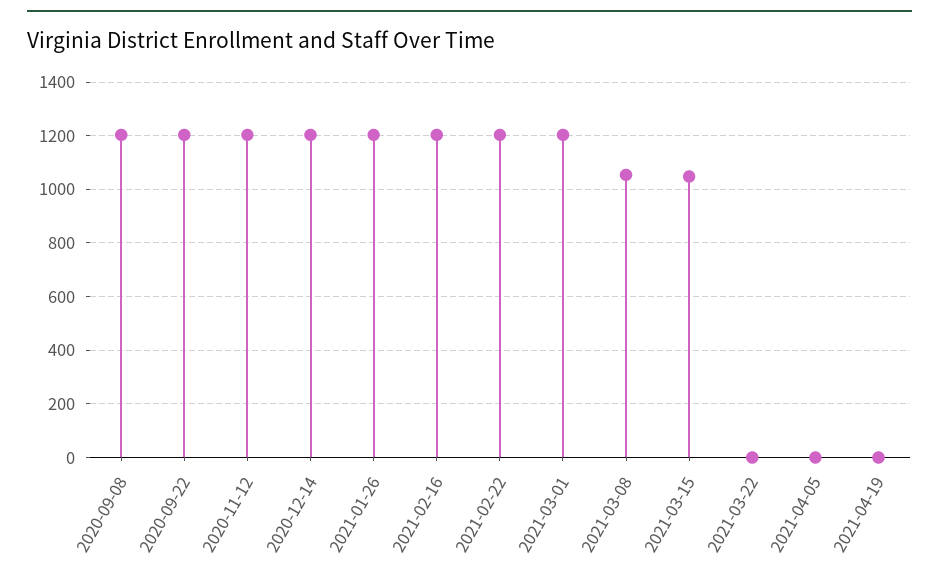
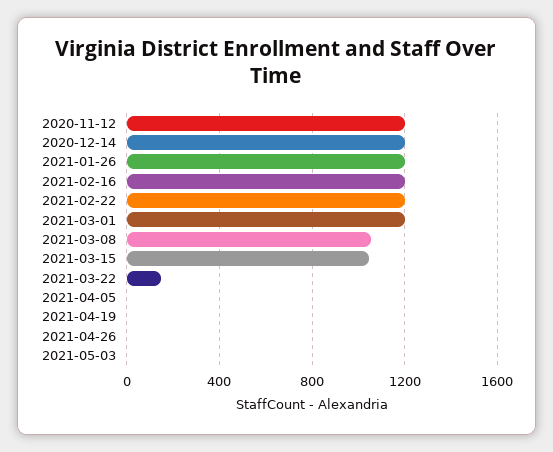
2020-09-08: 1200 -> none
2020-09-22: 1200 -> none
2021-03-22: 0 -> 150
2021-04-26: none -> 0
2021-05-03: none -> 0

